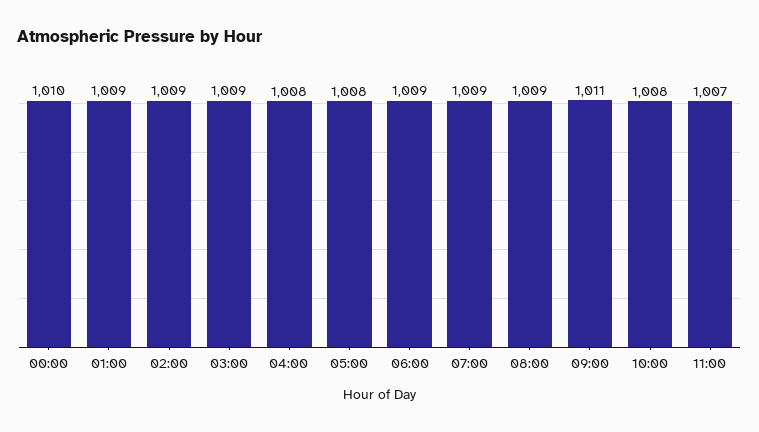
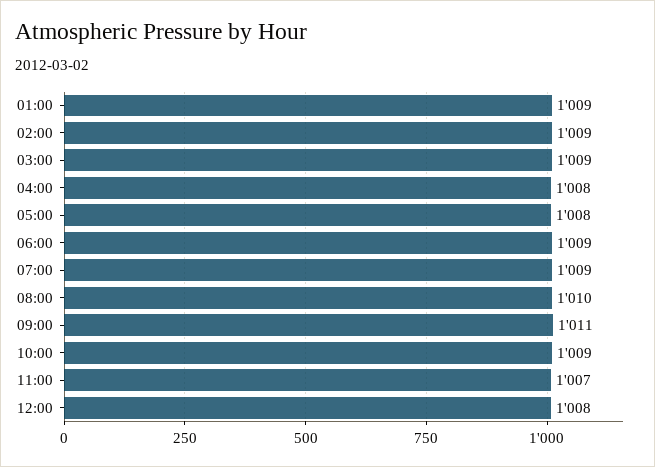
00:00: 1010 -> none
08:00: 1009 -> 1010
10:00: 1008 -> 1009
12:00: none -> 1008

